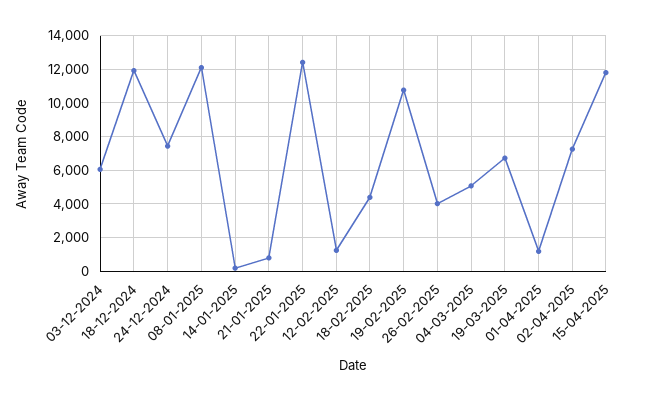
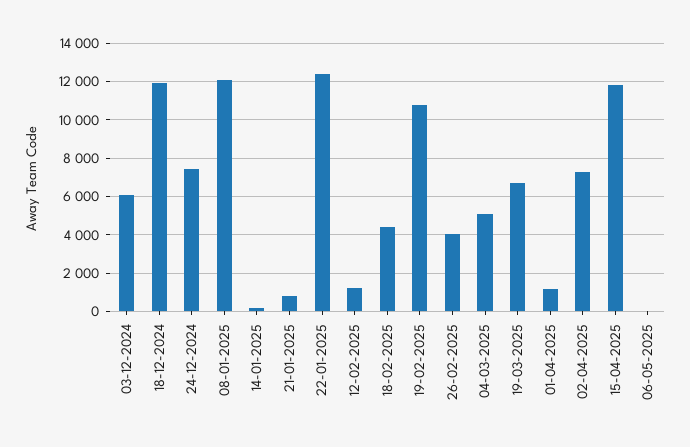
06-05-2025: none -> 0

